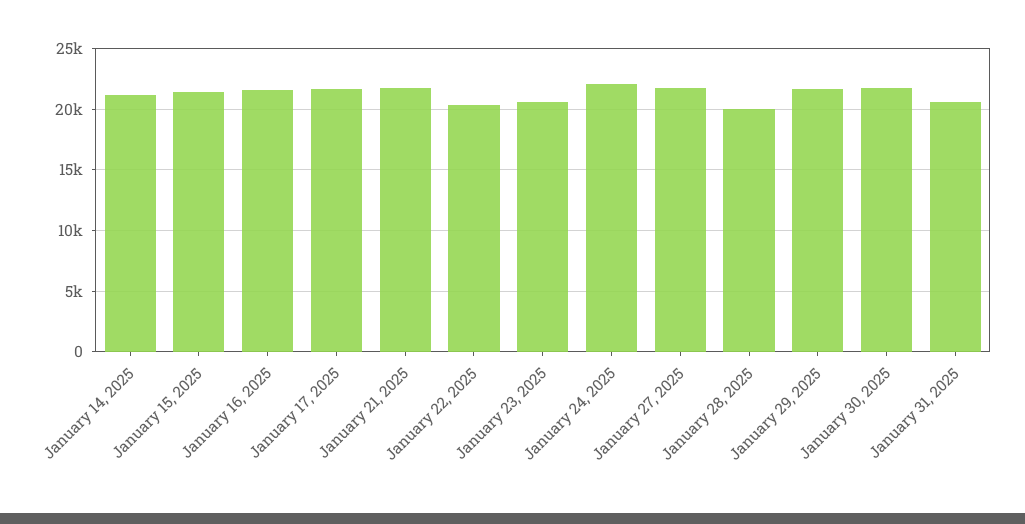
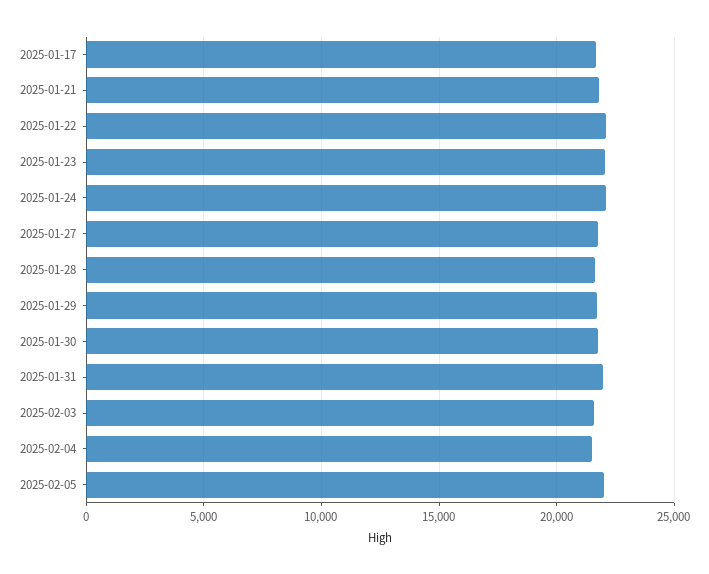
January 14, 2025: 21000 -> none
January 15, 2025: 21500 -> none
January 16, 2025: 21500 -> none
January 22, 2025: 20500 -> 22000
January 23, 2025: 20500 -> 22000
January 28, 2025: 20000 -> 21500
January 31, 2025: 20500 -> 22000
2025-02-03: none -> 21500
2025-02-04: none -> 21500
2025-02-05: none -> 22000

